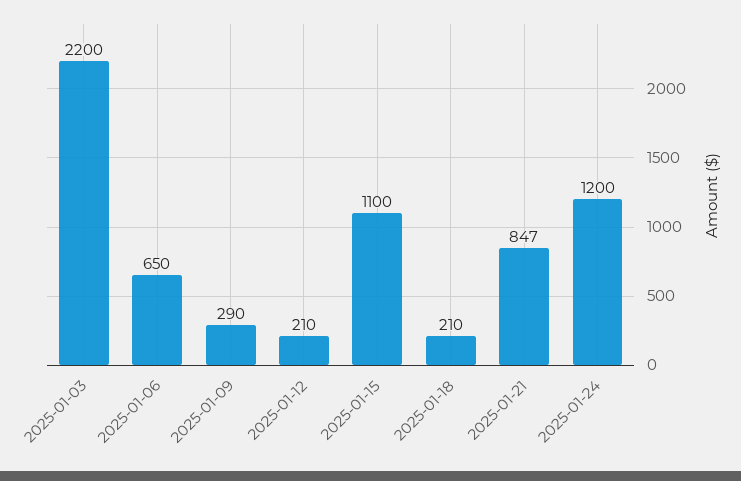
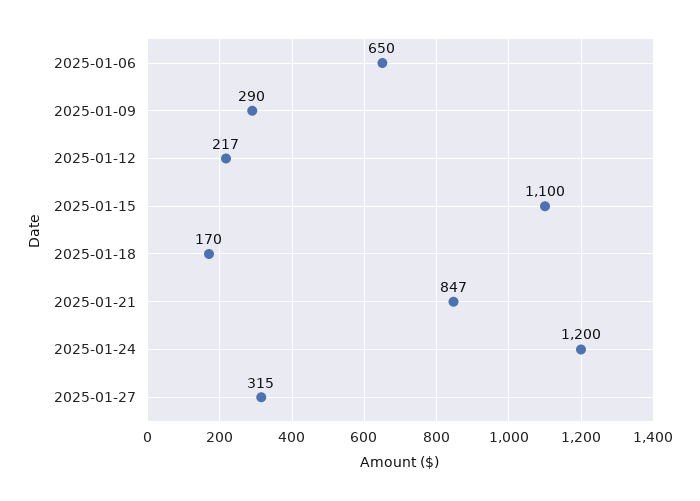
2025-01-03: 2200 -> none
2025-01-12: 210 -> 217
2025-01-18: 210 -> 170
2025-01-27: none -> 315

